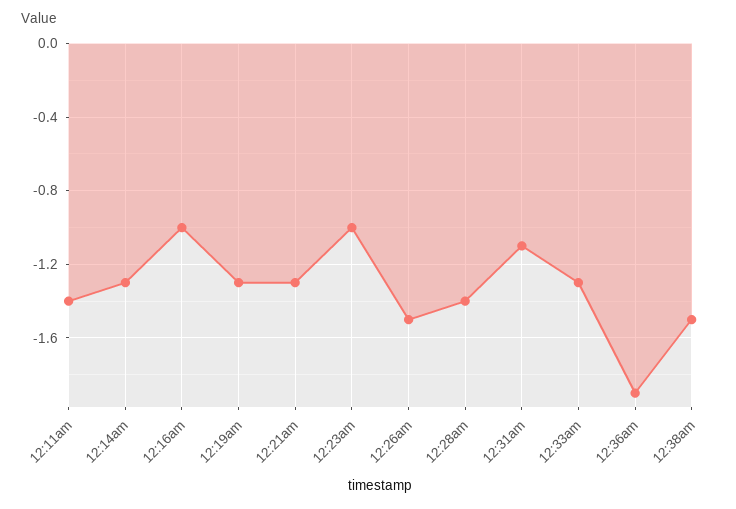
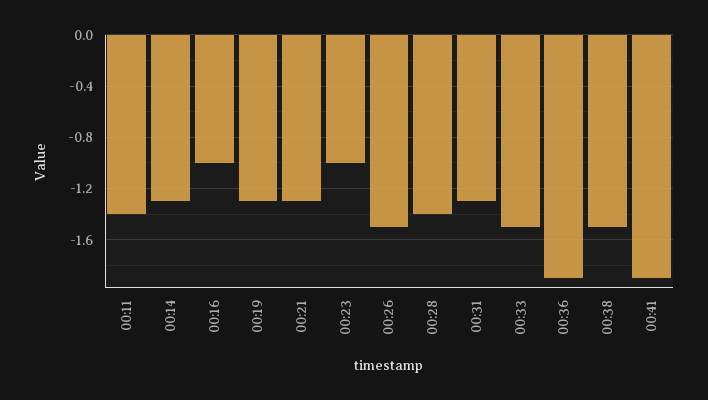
12:31am: -1.1 -> -1.3
12:33am: -1.3 -> -1.5
00:41: none -> -1.9

